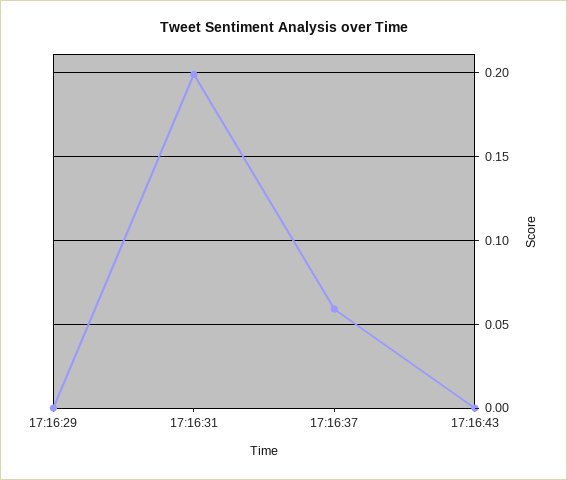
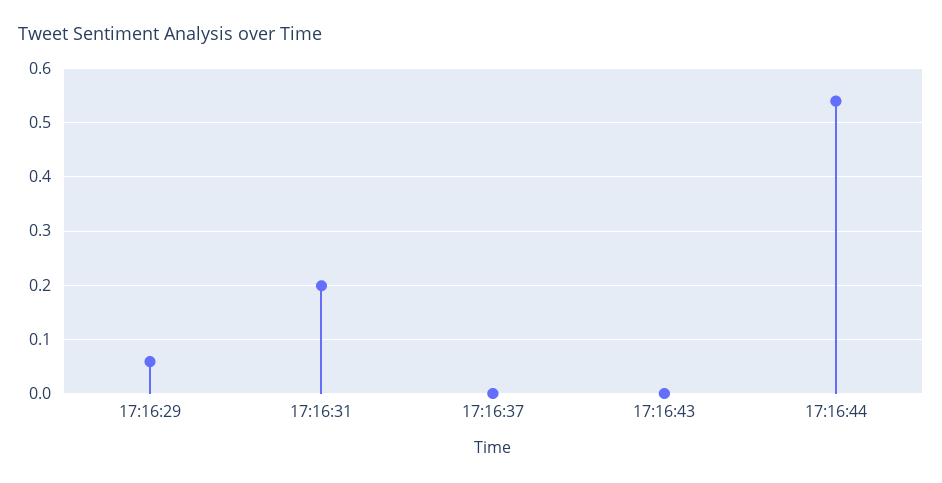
17:16:29: 0 -> 0.06
17:16:37: 0.06 -> 0
17:16:44: none -> 0.54

